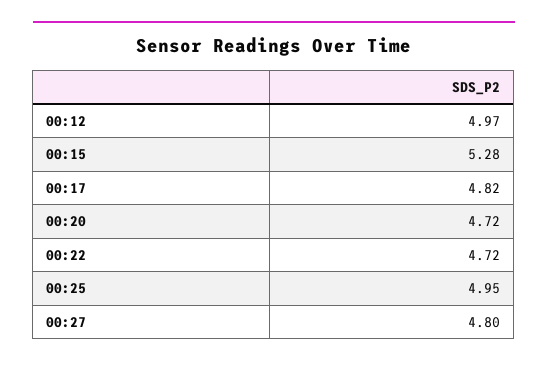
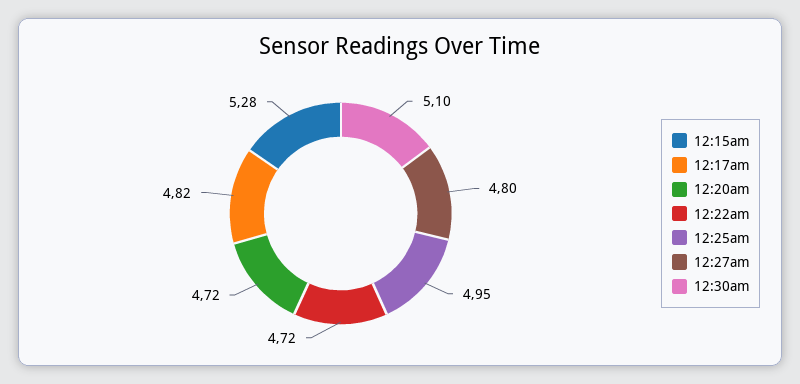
00:12: 4.97 -> none
12:30am: none -> 5.1

